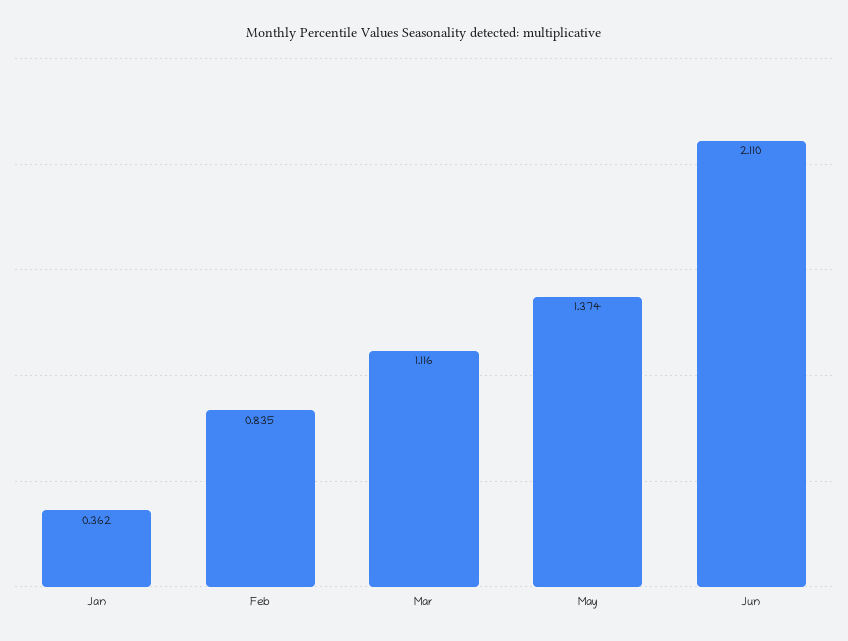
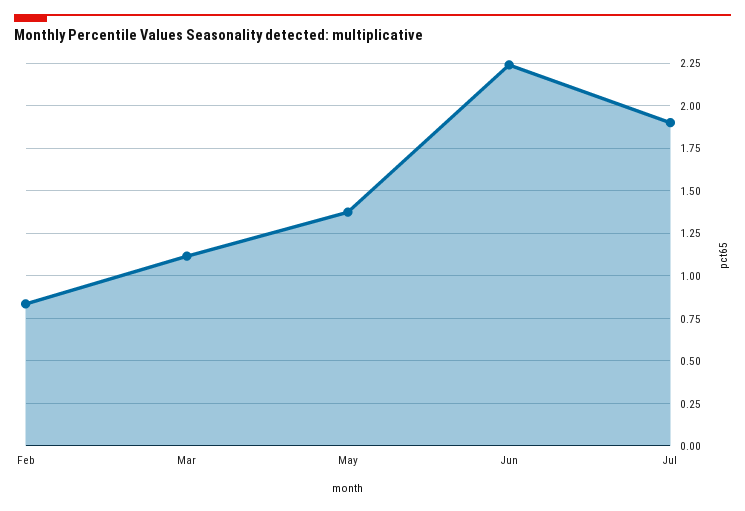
Jan: 0.362 -> none
Jun: 2.11 -> 2.25
Jul: none -> 1.9

